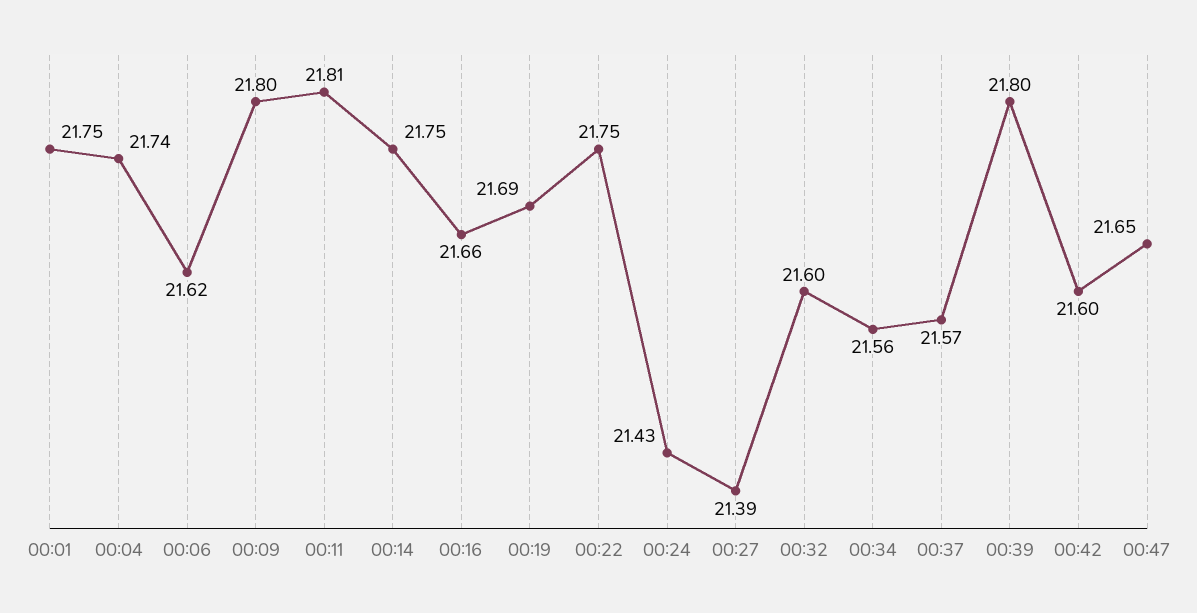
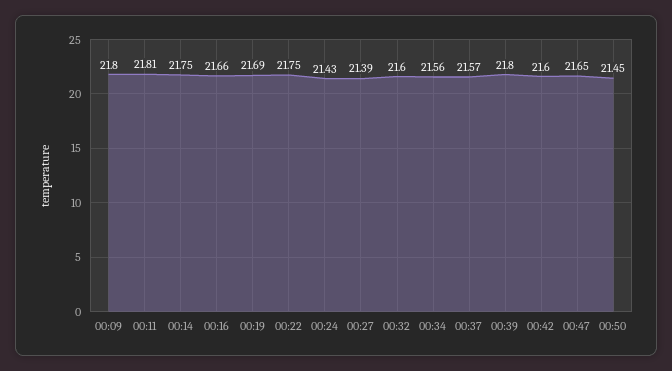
00:01: 21.75 -> none
00:04: 21.74 -> none
00:06: 21.62 -> none
00:50: none -> 21.45

